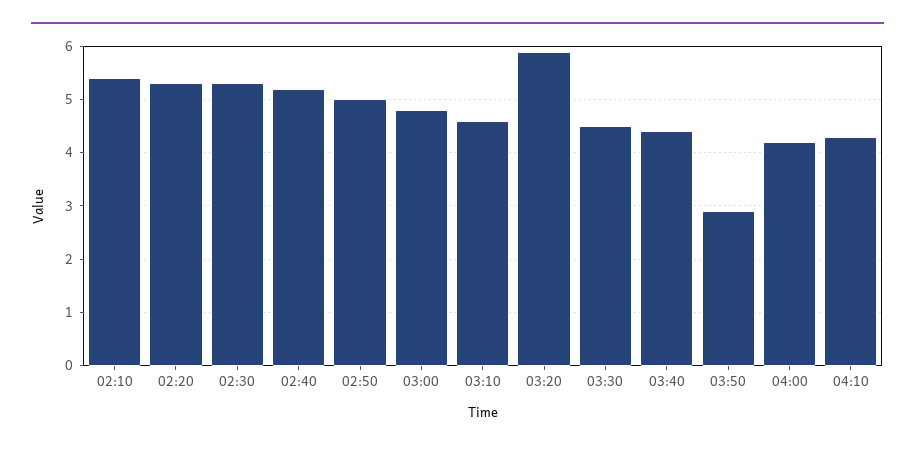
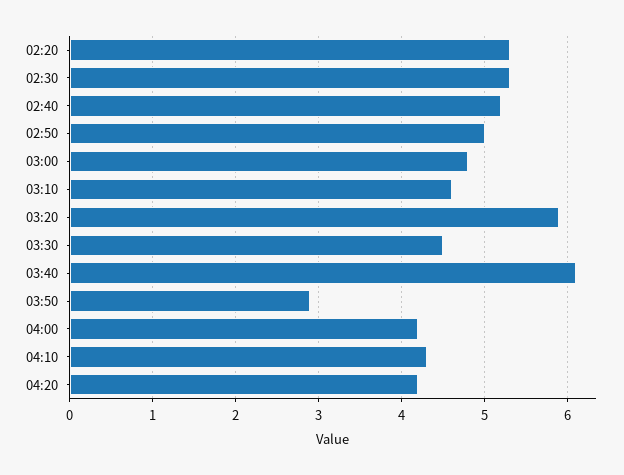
02:10: 5.5 -> none
03:40: 4.5 -> 6.1
04:20: none -> 4.2

